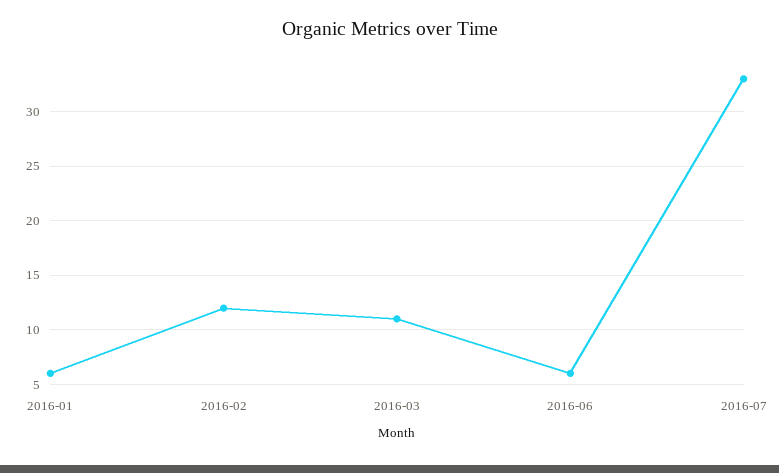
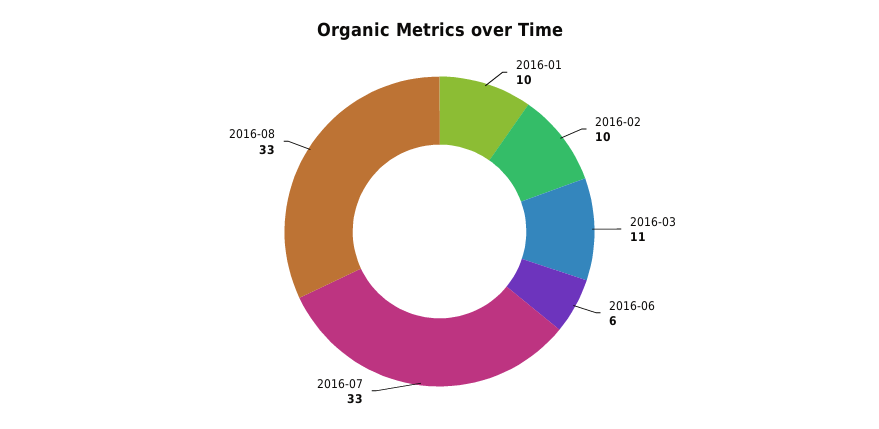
2016-01: 6 -> 10
2016-02: 12 -> 10
2016-08: none -> 33

